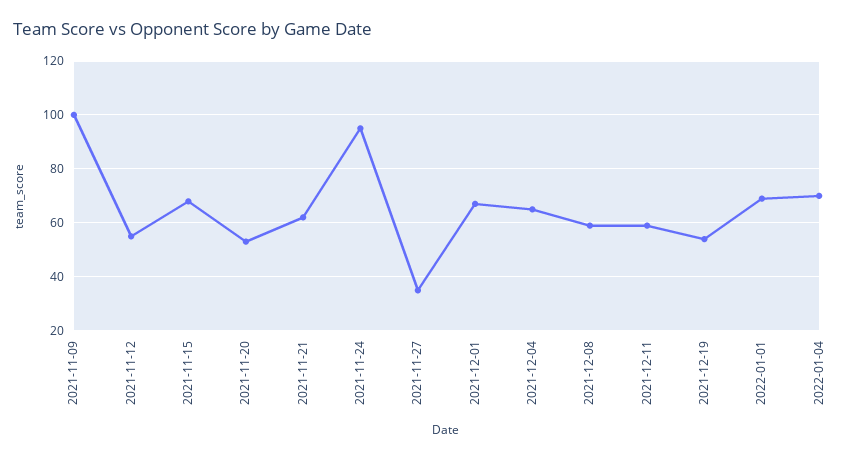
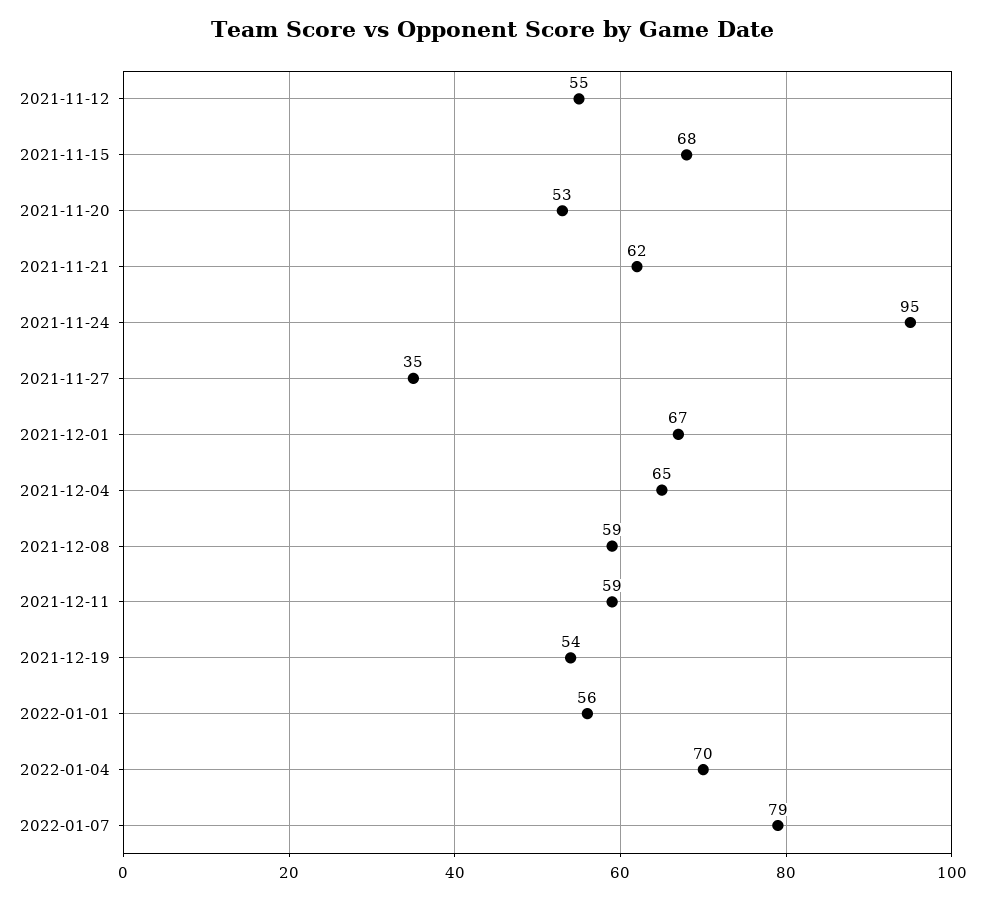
2021-11-09: 100 -> none
2022-01-01: 70 -> 56
2022-01-07: none -> 79

